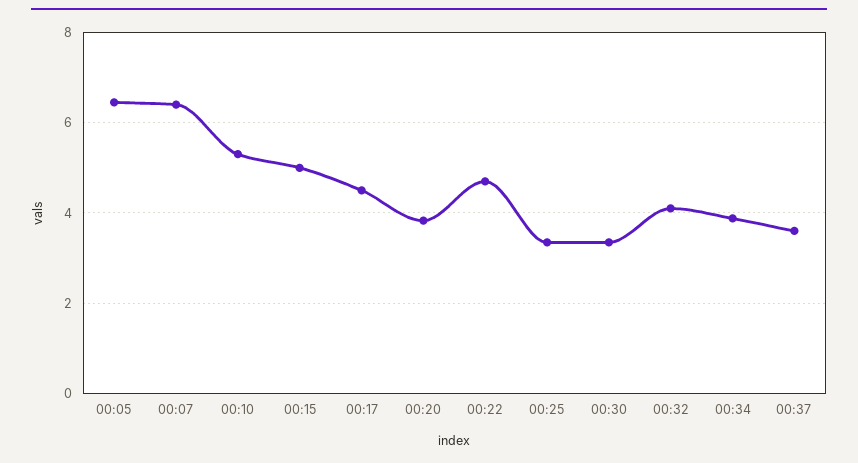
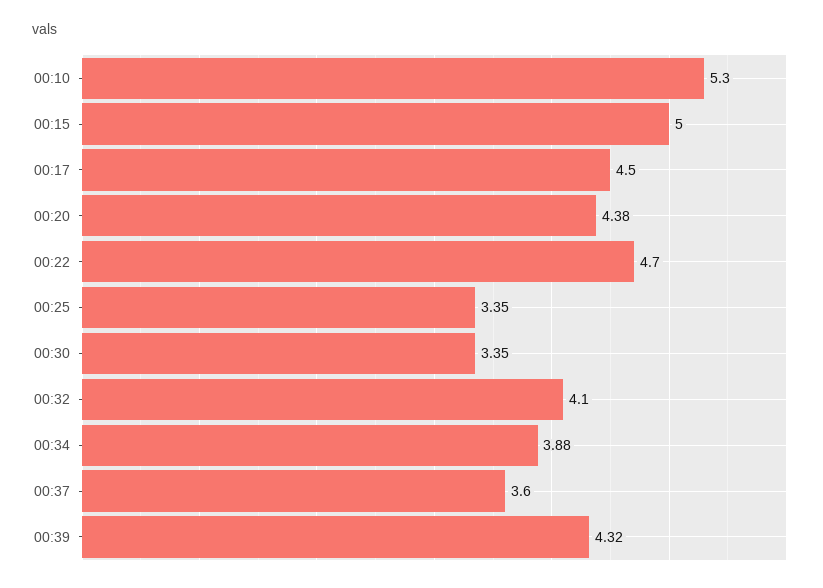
00:05: 6.4 -> none
00:07: 6.4 -> none
00:20: 3.8 -> 4.38
00:39: none -> 4.32

